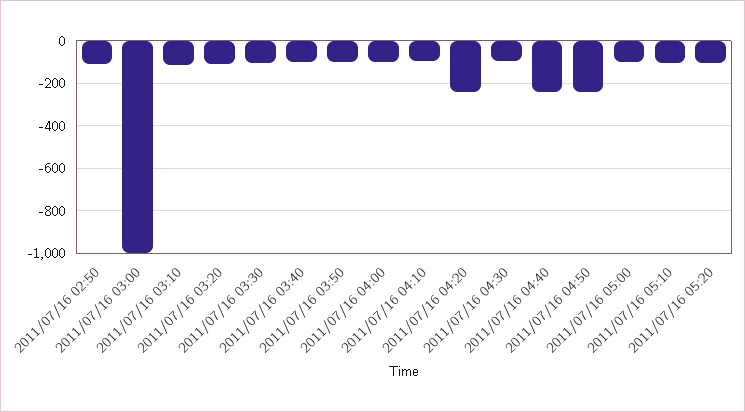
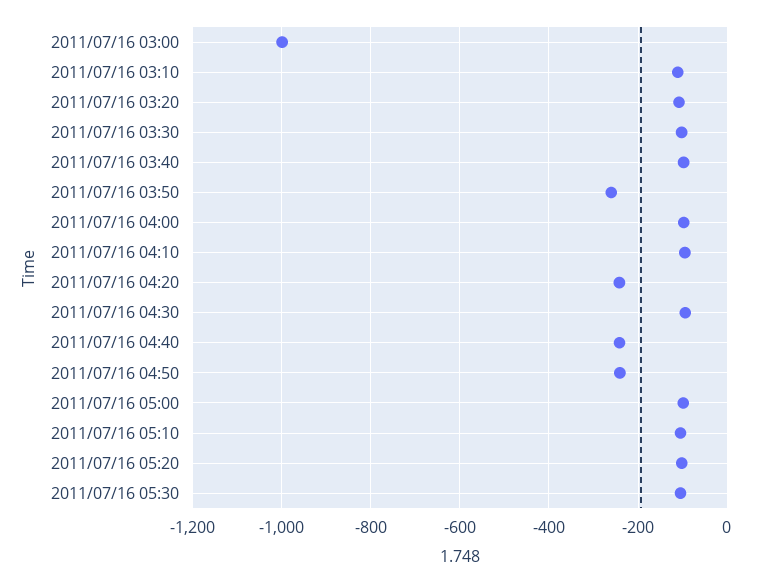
2011/07/16 02:50: -100 -> none
2011/07/16 03:50: -100 -> -260
2011/07/16 05:30: none -> -100

